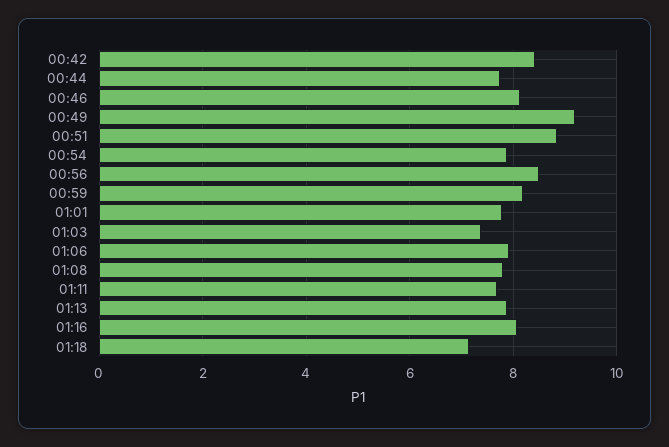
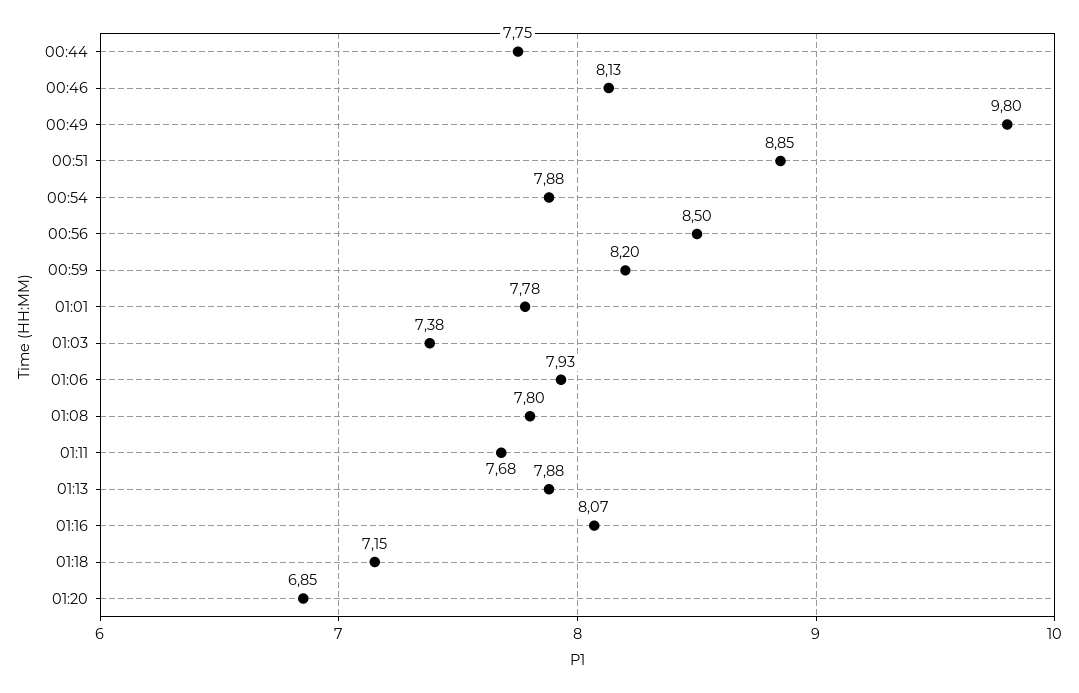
00:42: 8.4 -> none
00:49: 9.2 -> 9.8
01:20: none -> 6.85

